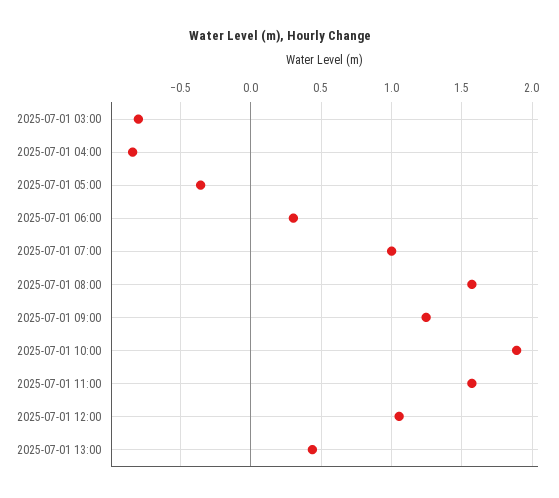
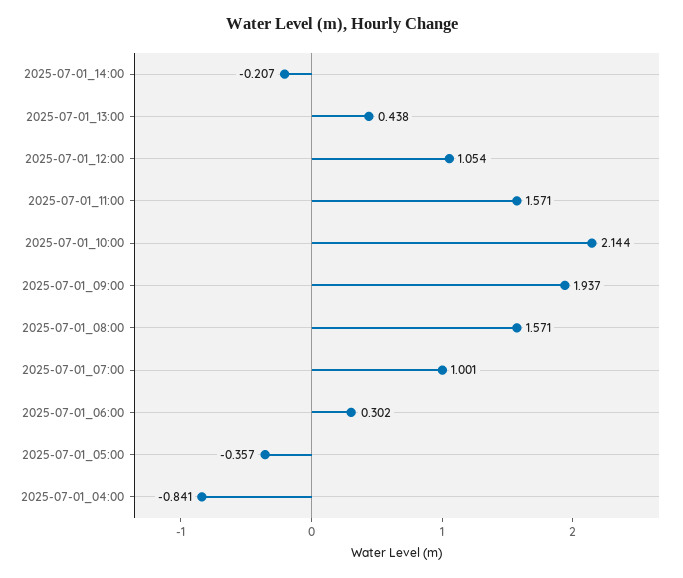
2025-07-01 03:00: -0.8 -> none
2025-07-01 09:00: 1.25 -> 1.937
2025-07-01 10:00: 1.9 -> 2.144
2025-07-01_14:00: none -> -0.207

